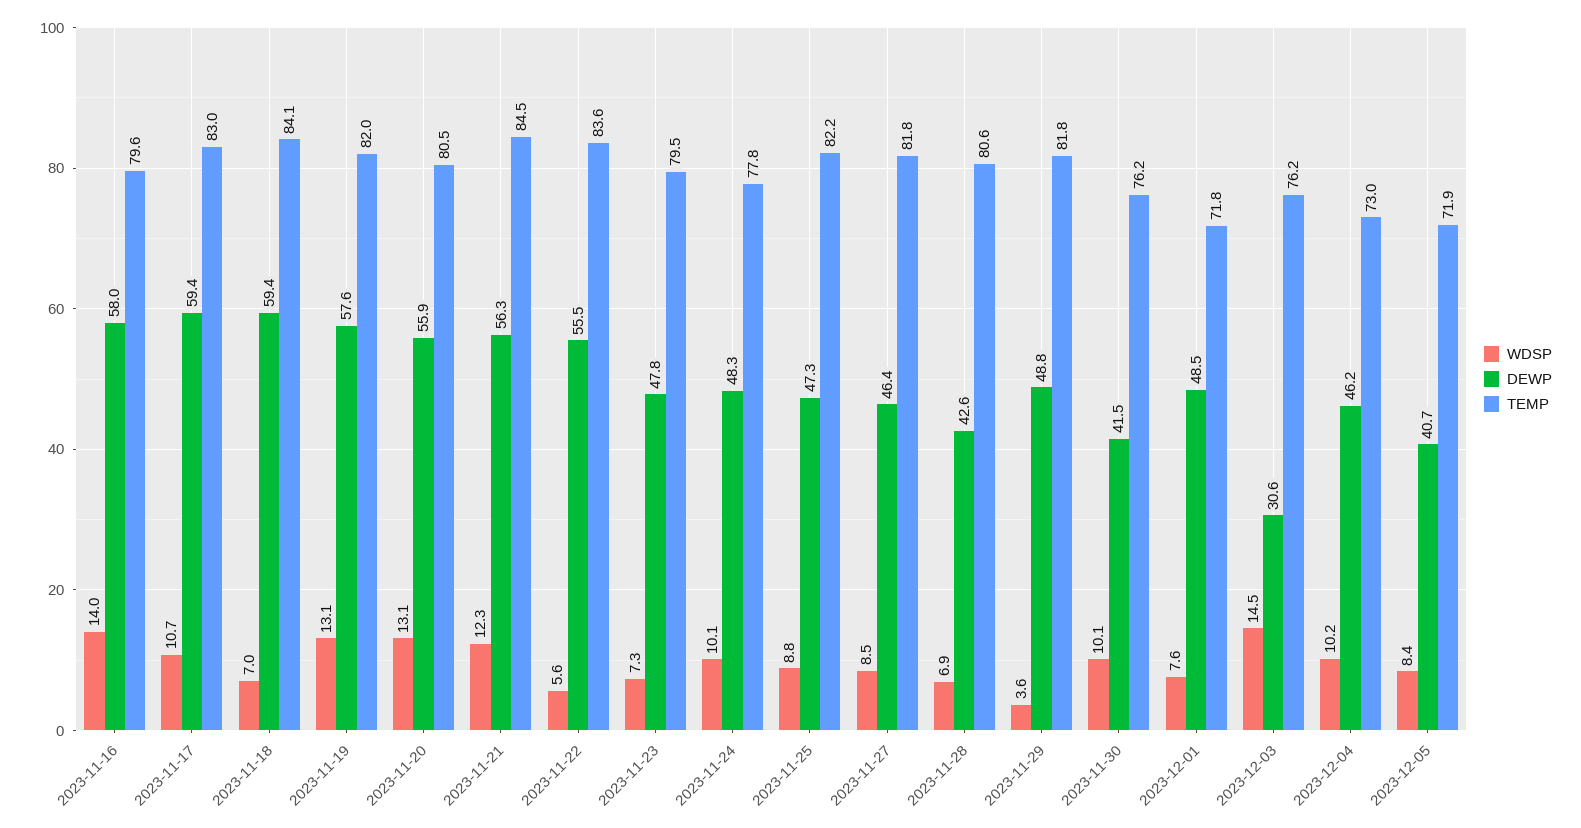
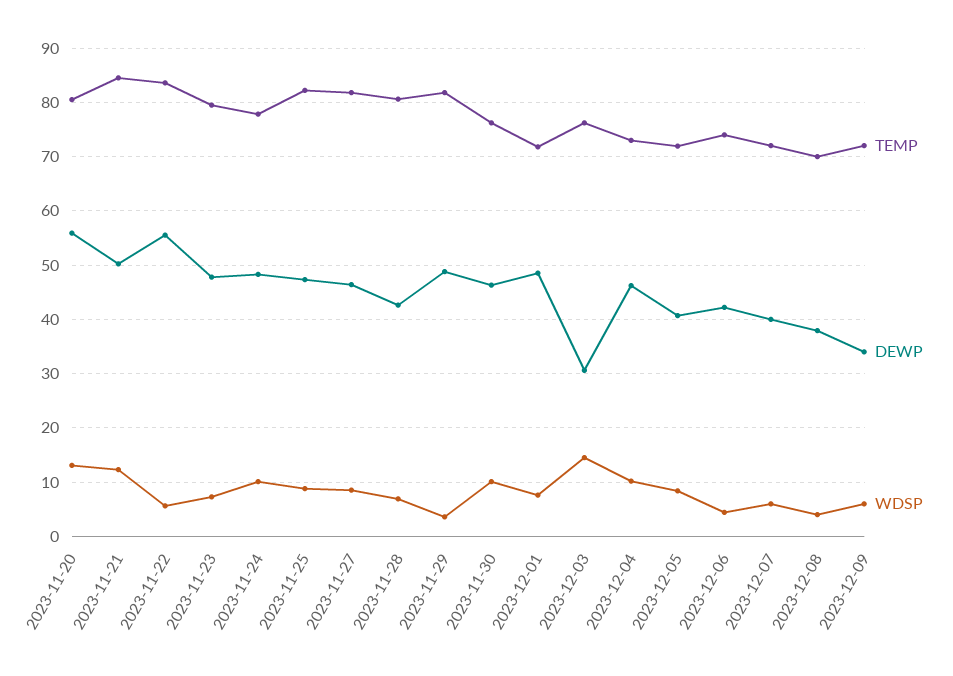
WDSP, 2023-11-16: 14 -> none
DEWP, 2023-11-16: 58 -> none
TEMP, 2023-11-16: 79.6 -> none
WDSP, 2023-11-17: 10.7 -> none
DEWP, 2023-11-17: 59.4 -> none
TEMP, 2023-11-17: 83 -> none
WDSP, 2023-11-18: 7 -> none
DEWP, 2023-11-18: 59.4 -> none
TEMP, 2023-11-18: 84.1 -> none
WDSP, 2023-11-19: 13.1 -> none
DEWP, 2023-11-19: 57.6 -> none
TEMP, 2023-11-19: 82 -> none
DEWP, 2023-11-21: 56.3 -> 50
DEWP, 2023-11-30: 41.5 -> 46
TEMP, 2023-12-06: none -> 74
DEWP, 2023-12-06: none -> 42
WDSP, 2023-12-06: none -> 4
TEMP, 2023-12-07: none -> 72
DEWP, 2023-12-07: none -> 40
WDSP, 2023-12-07: none -> 6
TEMP, 2023-12-08: none -> 70
DEWP, 2023-12-08: none -> 38
WDSP, 2023-12-08: none -> 4
TEMP, 2023-12-09: none -> 72
DEWP, 2023-12-09: none -> 34
WDSP, 2023-12-09: none -> 6

